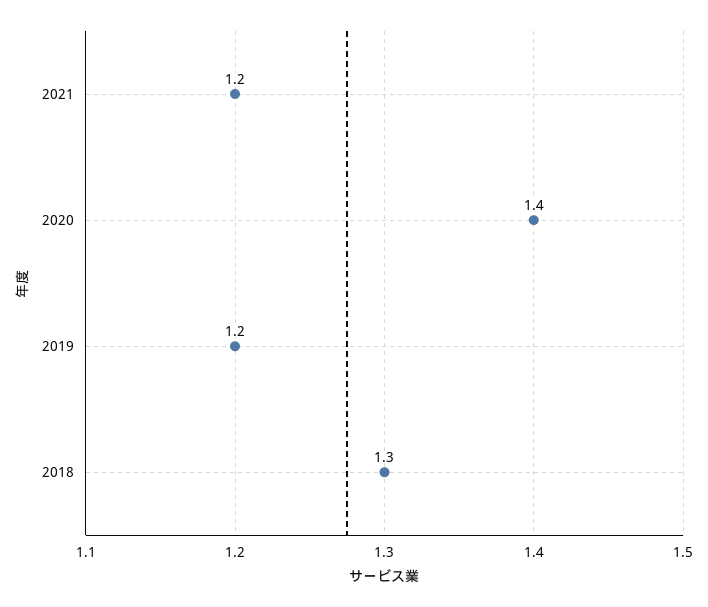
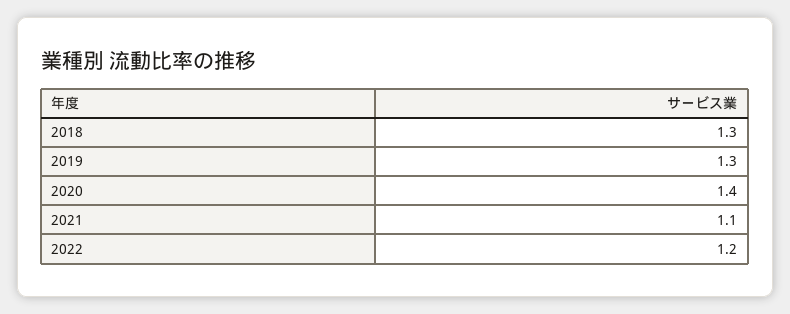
2021: 1.2 -> 1.1
2019: 1.2 -> 1.3
2022: none -> 1.2

